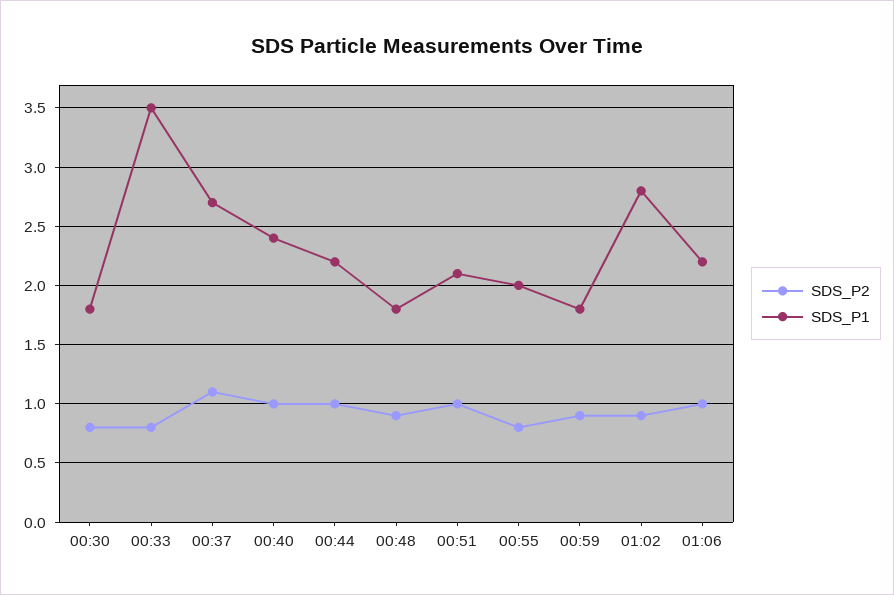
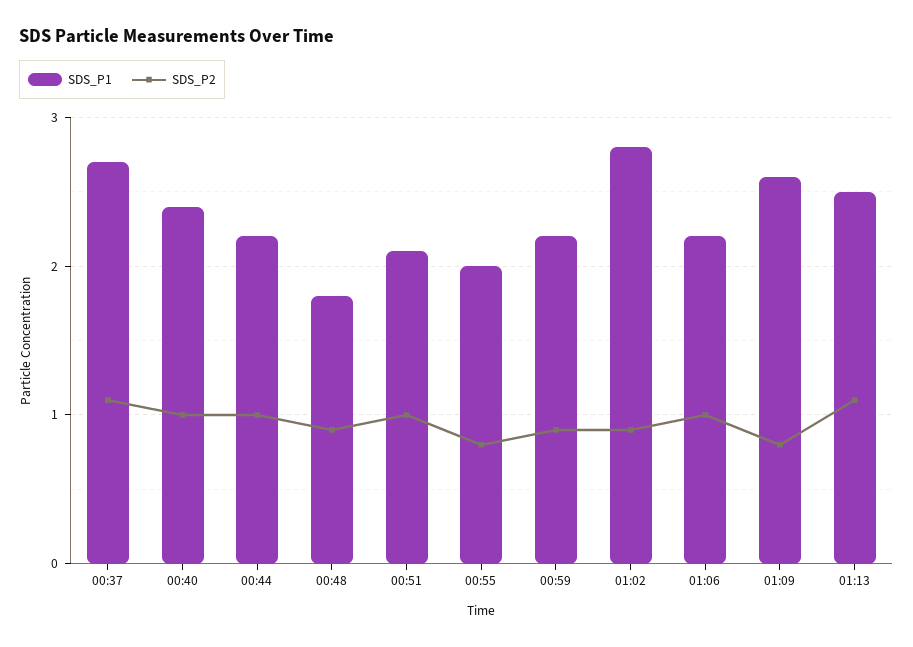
SDS_P2, 00:30: 0.8 -> none
SDS_P1, 00:30: 1.8 -> none
SDS_P2, 00:33: 0.8 -> none
SDS_P1, 00:33: 3.5 -> none
SDS_P1, 00:59: 1.8 -> 2.2
SDS_P1, 01:09: none -> 2.6
SDS_P2, 01:09: none -> 0.8
SDS_P1, 01:13: none -> 2.5
SDS_P2, 01:13: none -> 1.1

